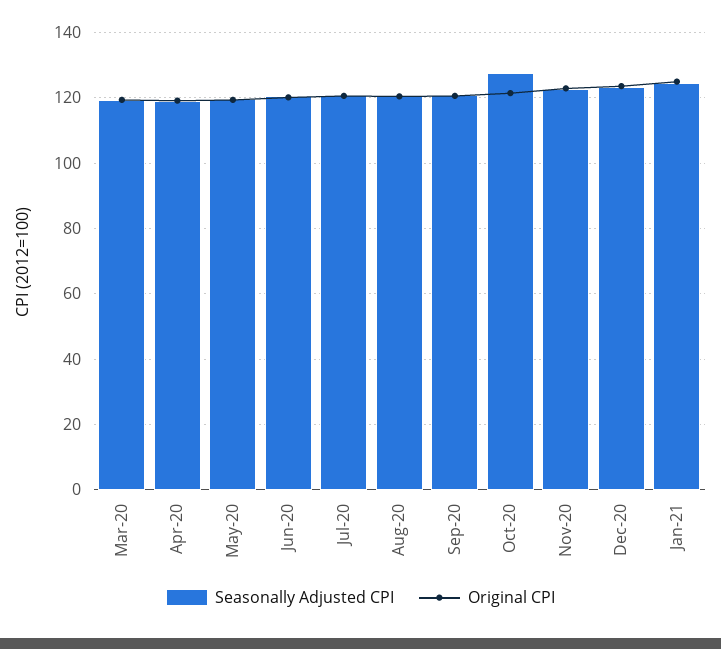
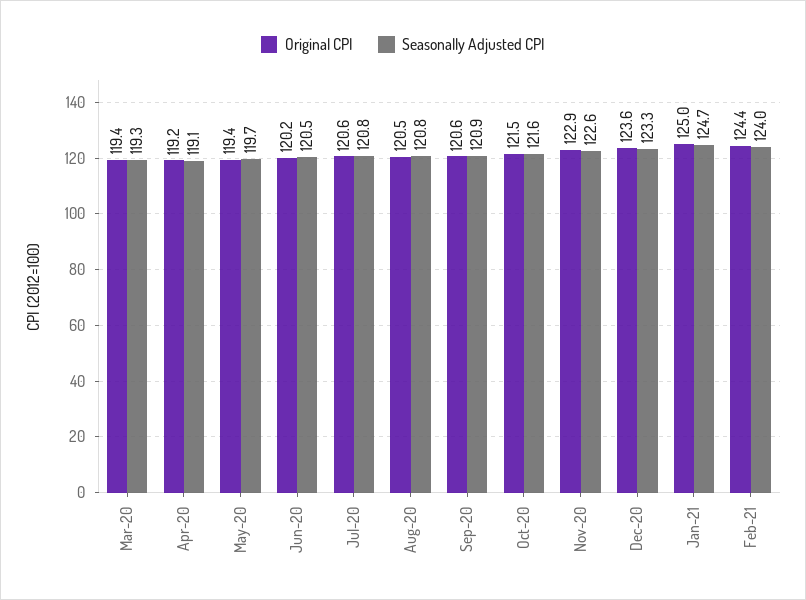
Seasonally Adjusted CPI, Oct-20: 128 -> 121.6
Original CPI, Feb-21: none -> 124.4
Seasonally Adjusted CPI, Feb-21: none -> 124

